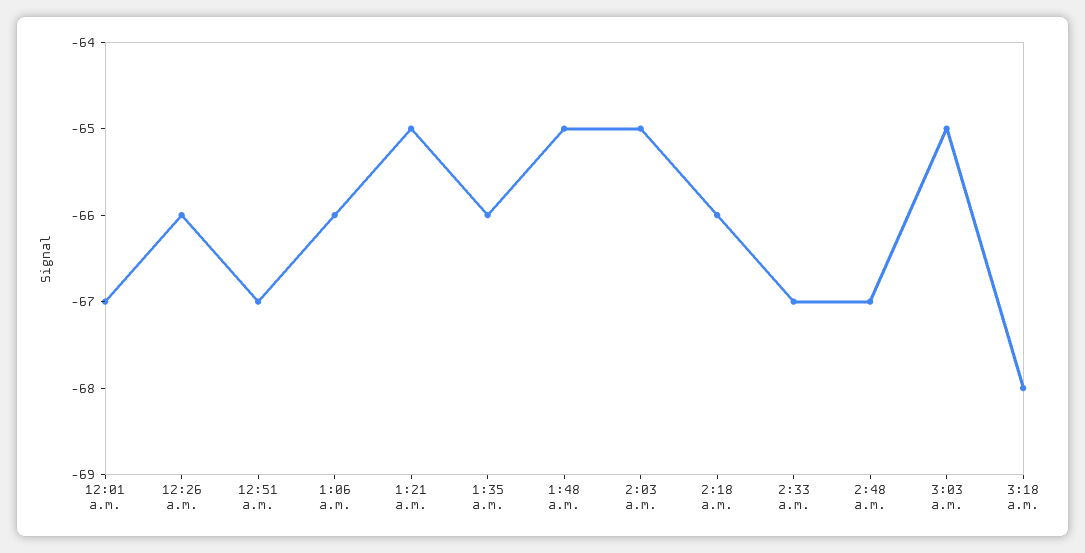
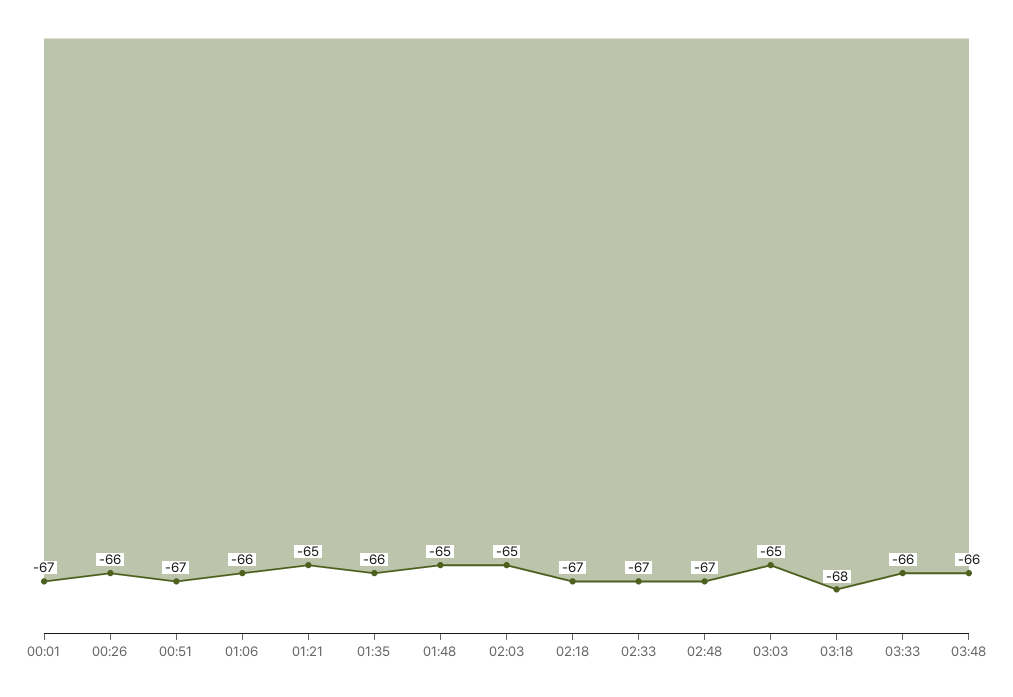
2:18 a.m.: -66 -> -67
03:33: none -> -66
03:48: none -> -66

